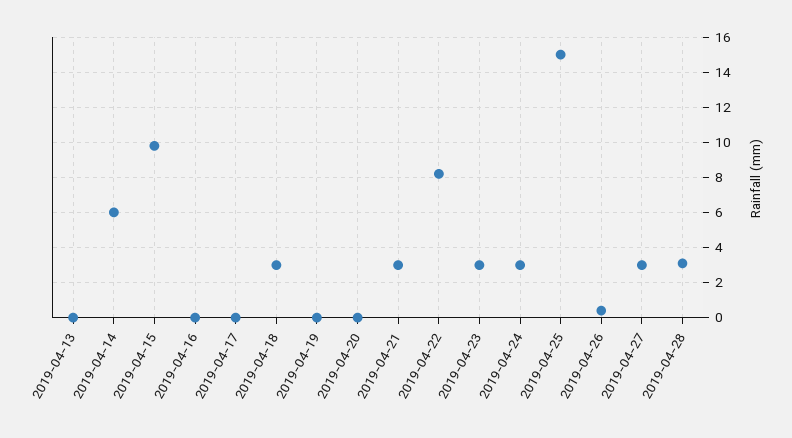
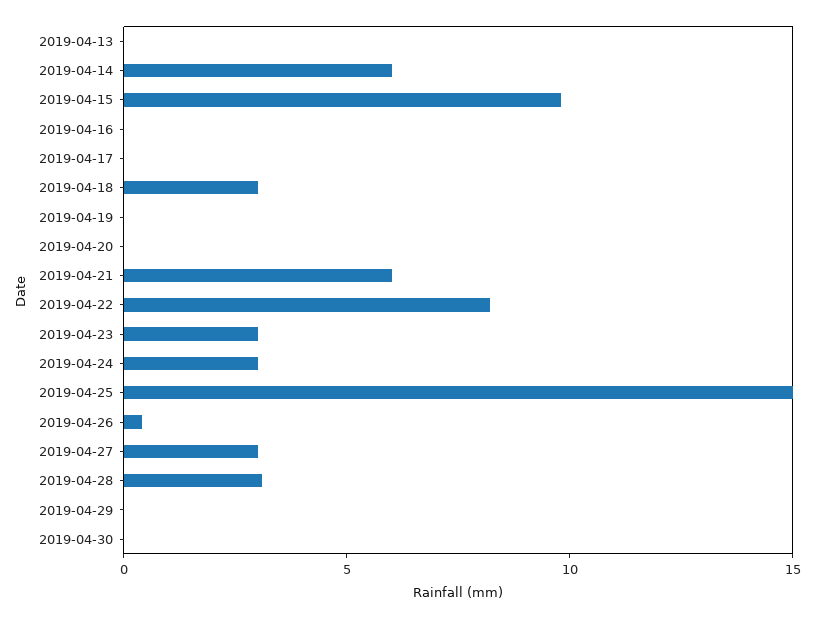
2019-04-21: 3 -> 6
2019-04-29: none -> 0
2019-04-30: none -> 0

